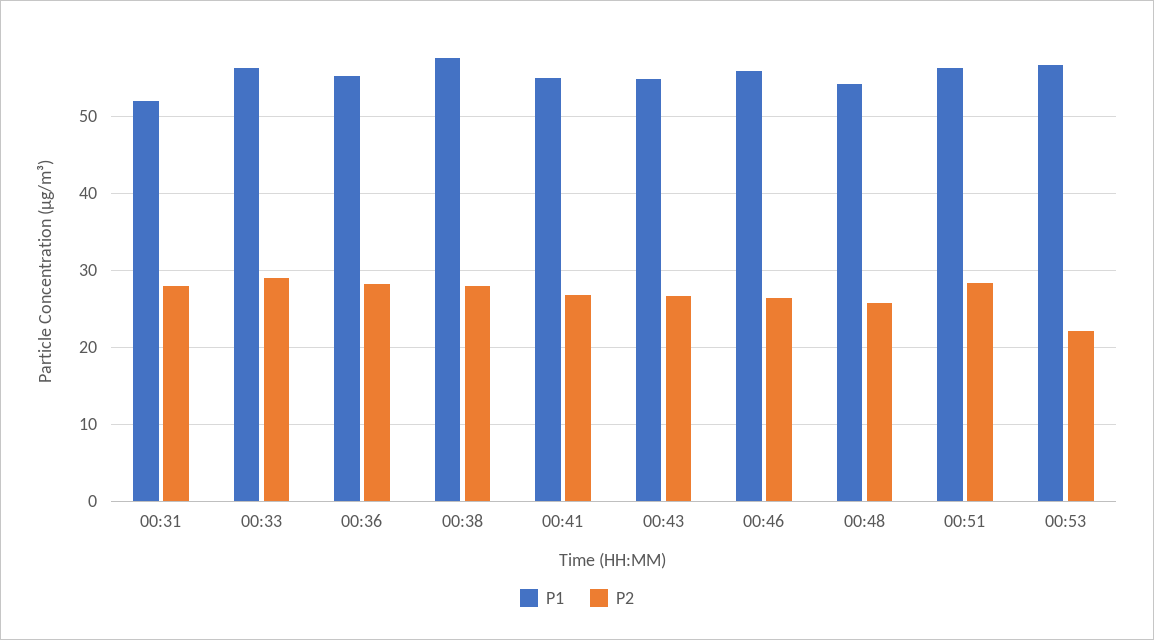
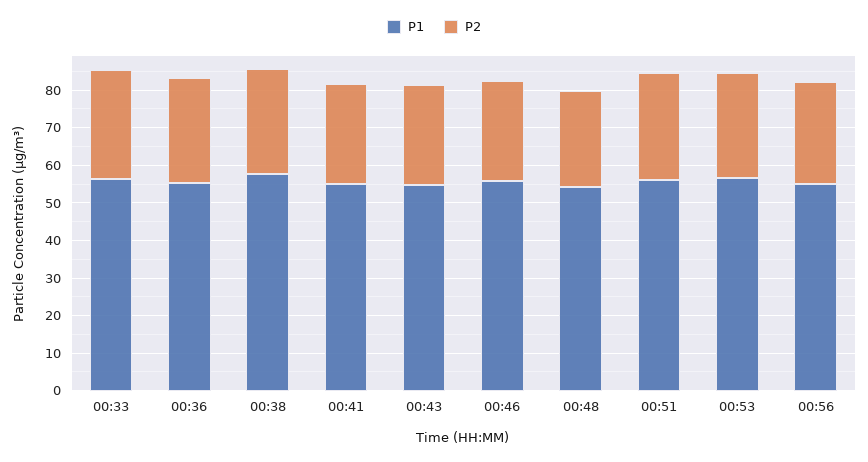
P1, 00:31: 52 -> none
P2, 00:31: 28 -> none
P2, 00:53: 22 -> 27.5
P1, 00:56: none -> 55
P2, 00:56: none -> 27.5

